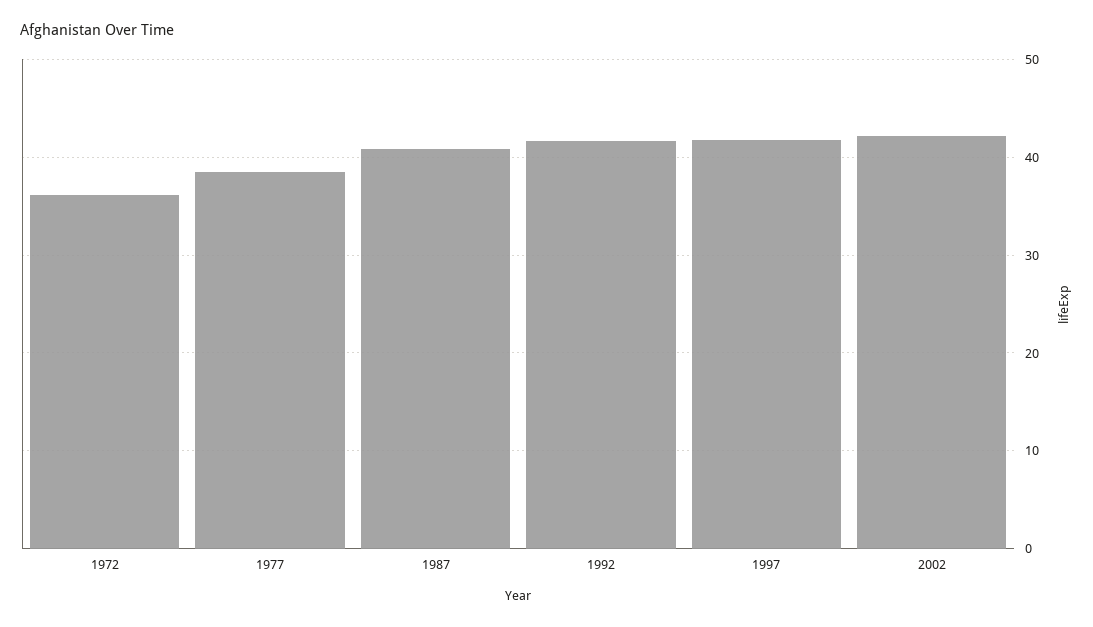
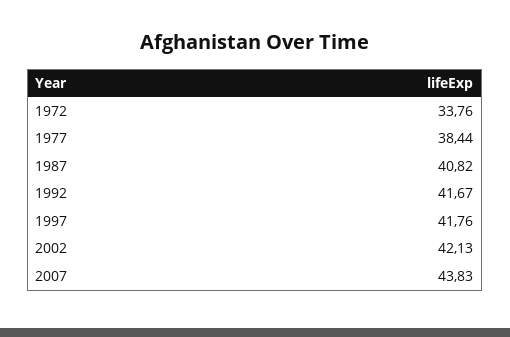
1972: 36 -> 33.76
2007: none -> 43.83

